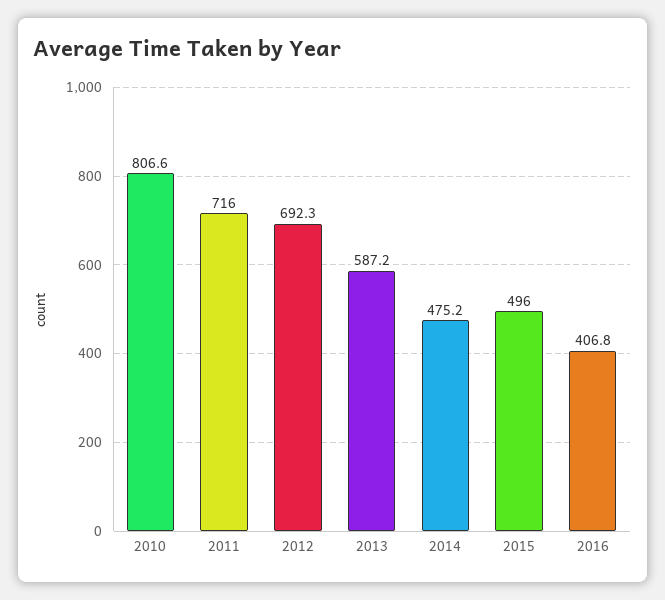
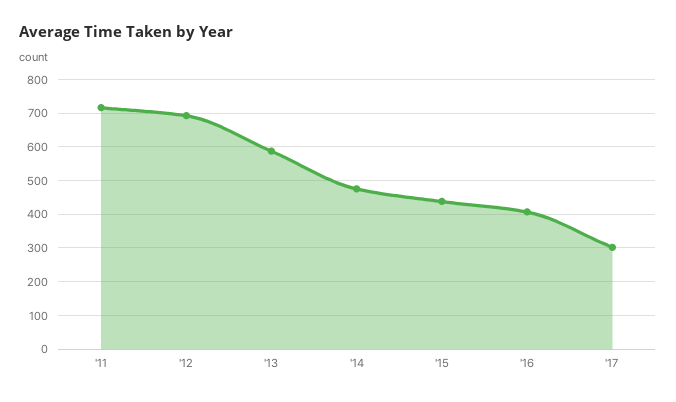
2010: 806.6 -> none
2015: 496 -> 440
'17: none -> 300

